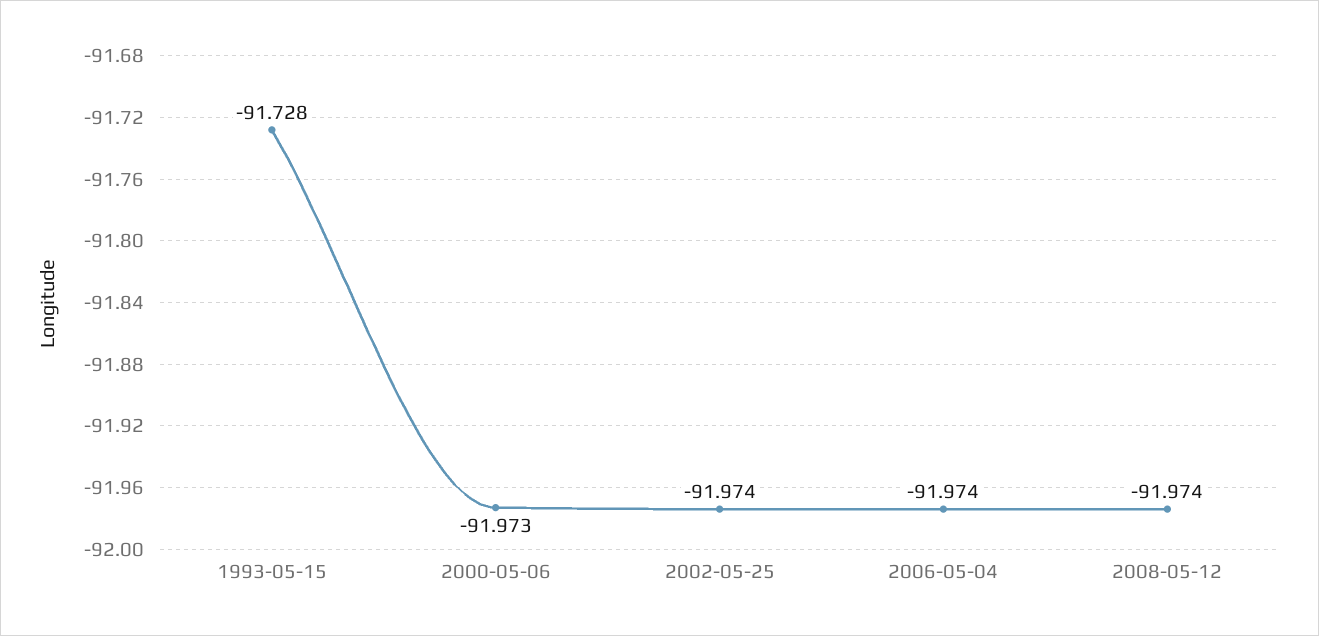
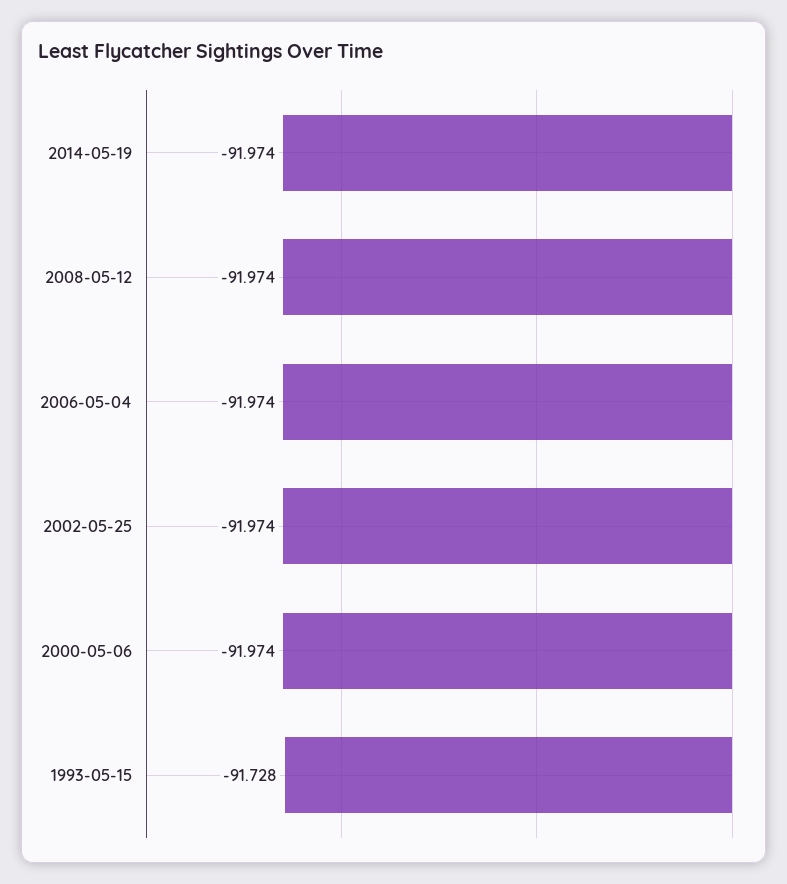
2000-05-06: -91.973 -> -91.974
2014-05-19: none -> -91.974

